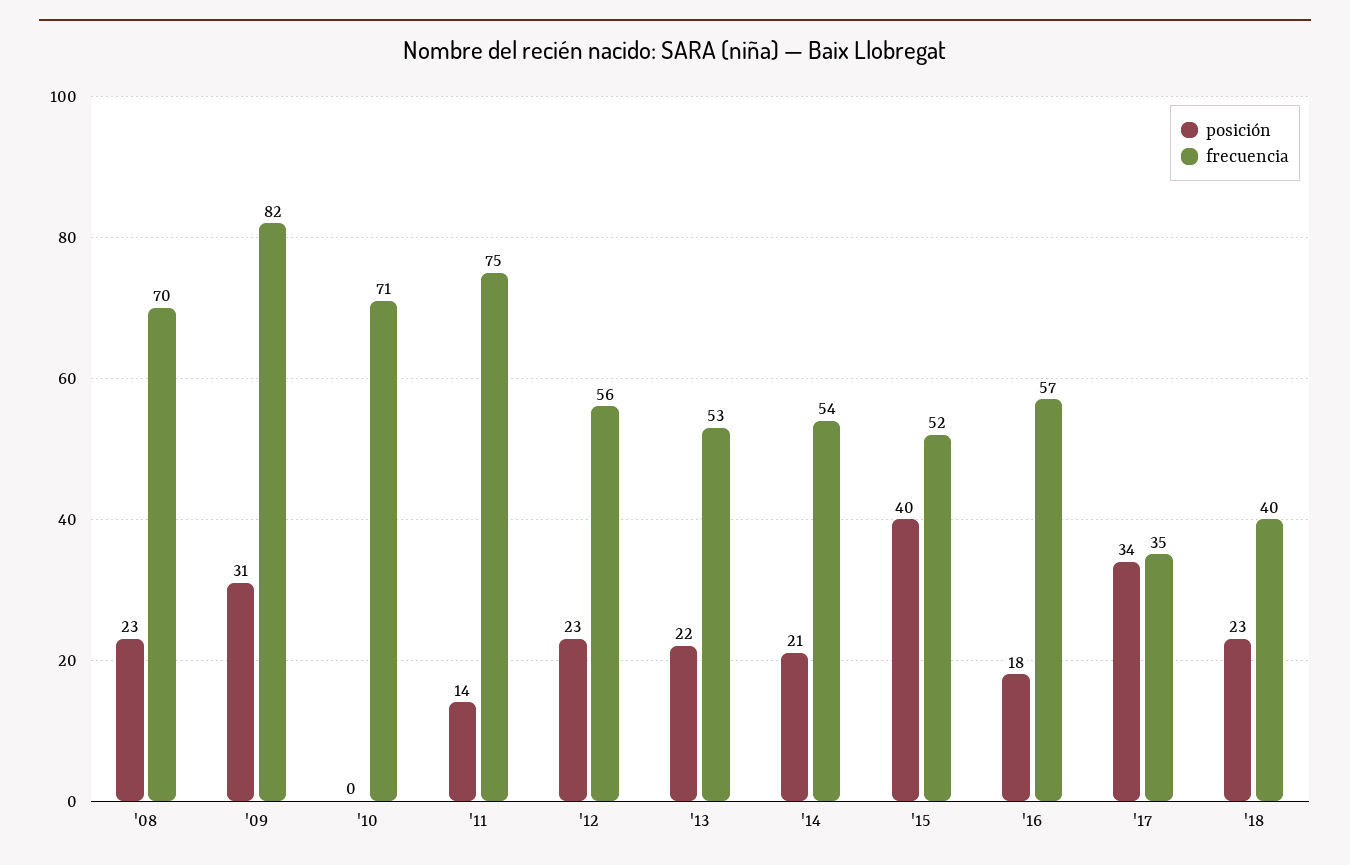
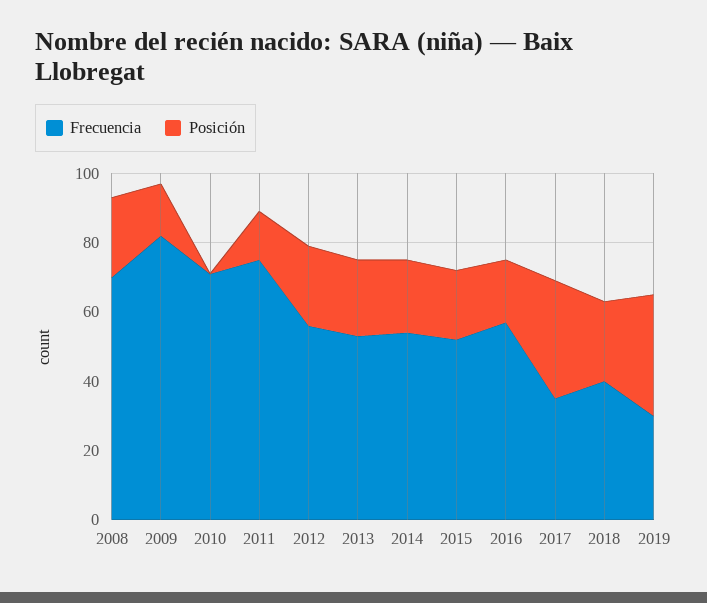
posición, '09: 31 -> 15
posición, '15: 40 -> 20
frecuencia, 2019: none -> 30
posición, 2019: none -> 35

